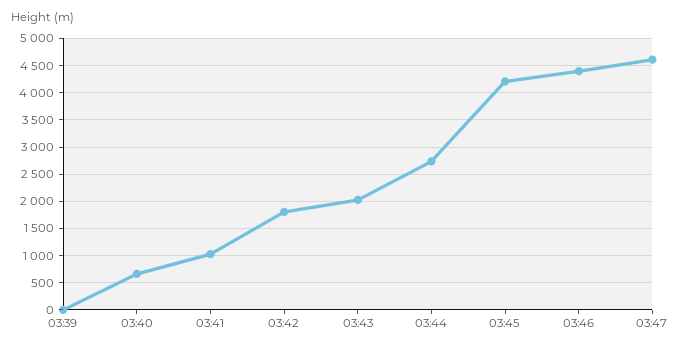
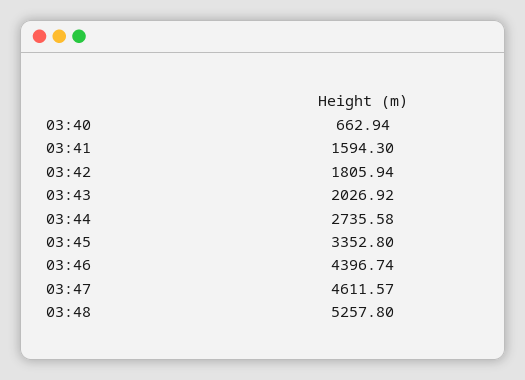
03:39: 0 -> none
03:41: 1000 -> 1594.3
03:45: 4250 -> 3352.8
03:48: none -> 5257.8

